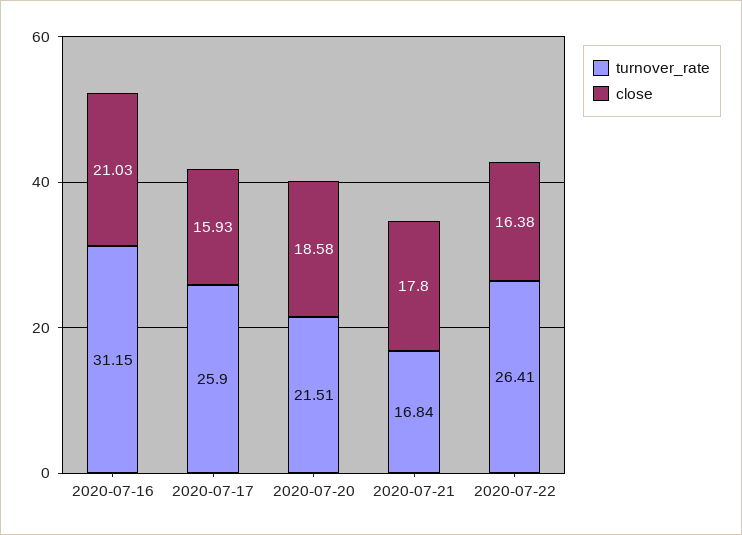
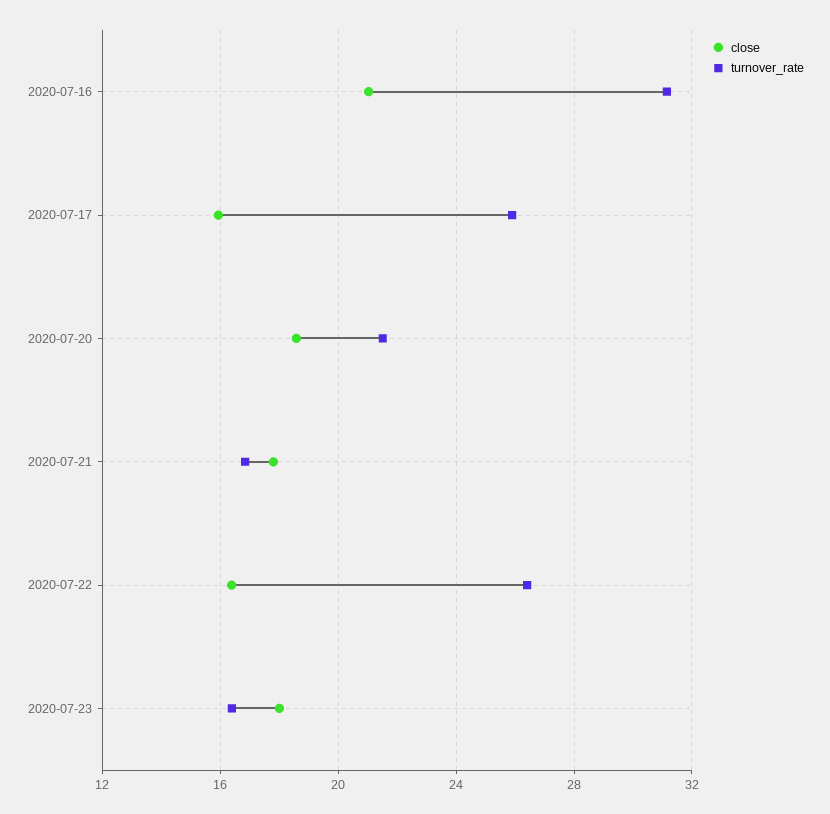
close, 2020-07-23: none -> 18
turnover_rate, 2020-07-23: none -> 16.5

